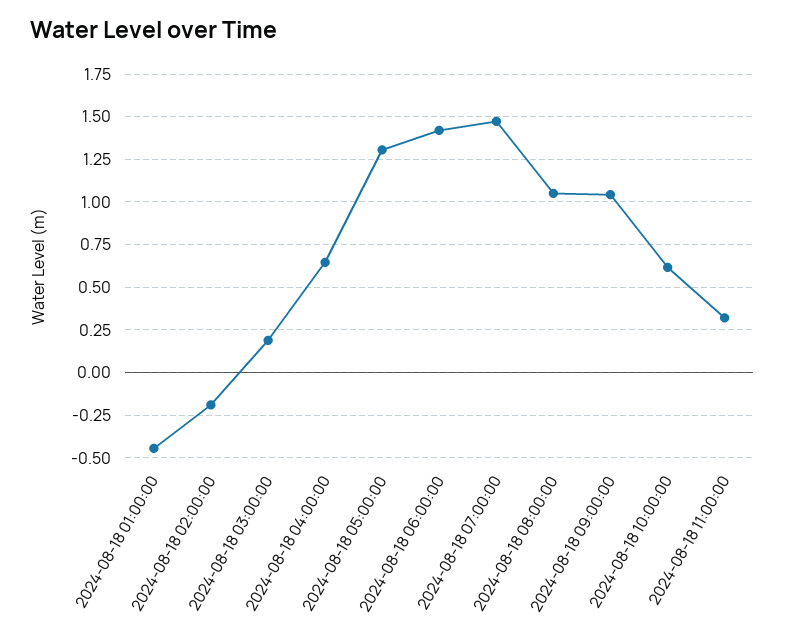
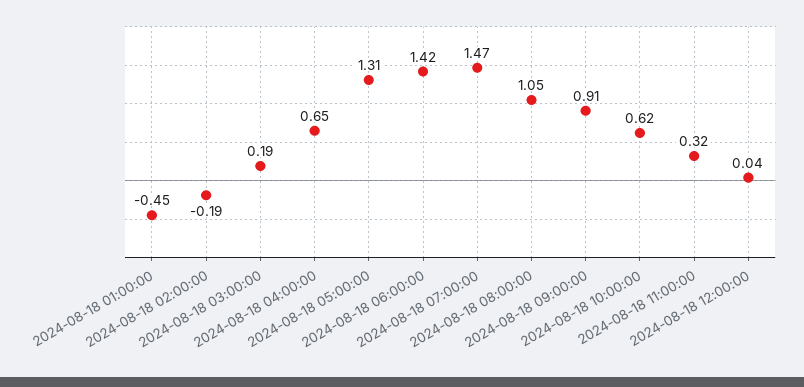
2024-08-18 09:00:00: 1.05 -> 0.91
2024-08-18 12:00:00: none -> 0.04

